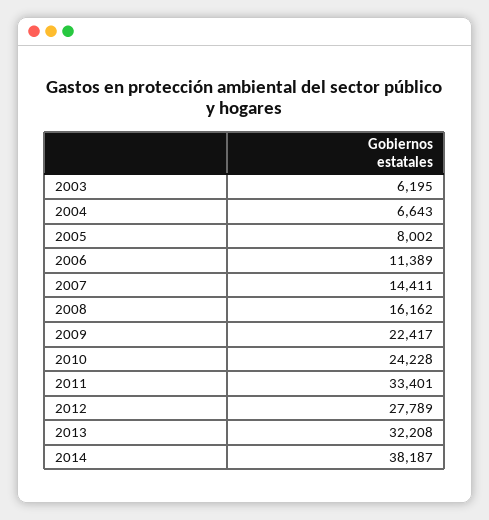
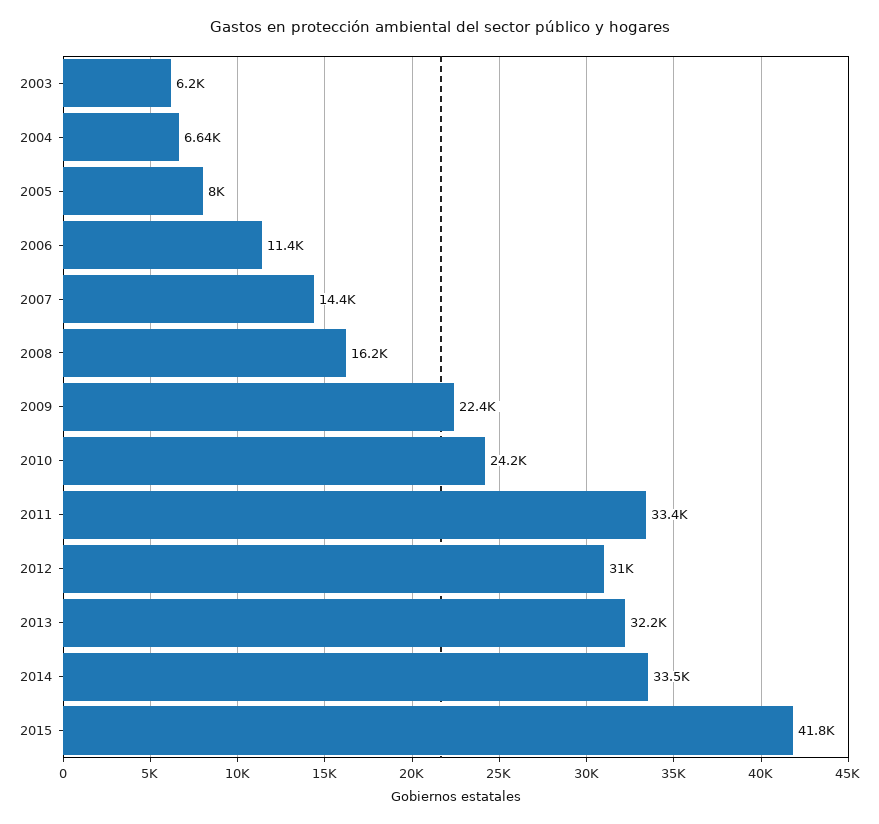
2012: 27789 -> 31000
2014: 38187 -> 33500
2015: none -> 41800

